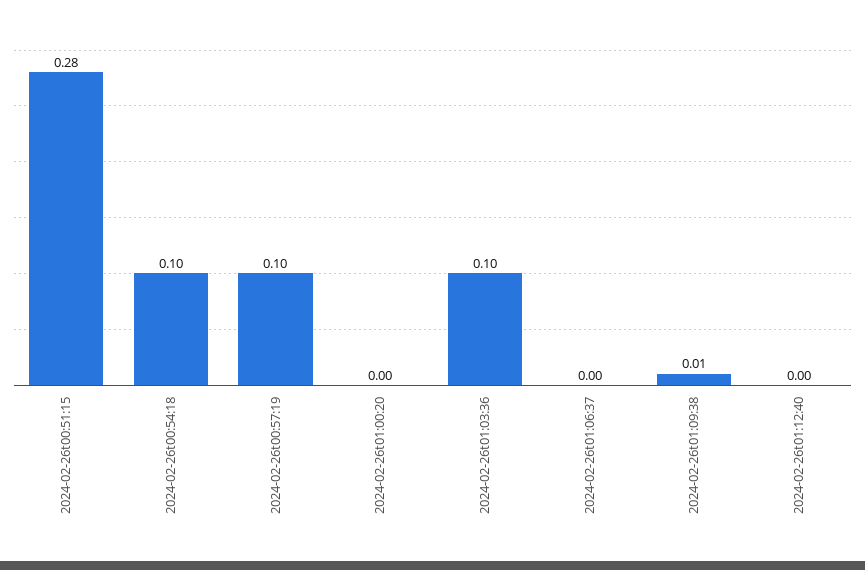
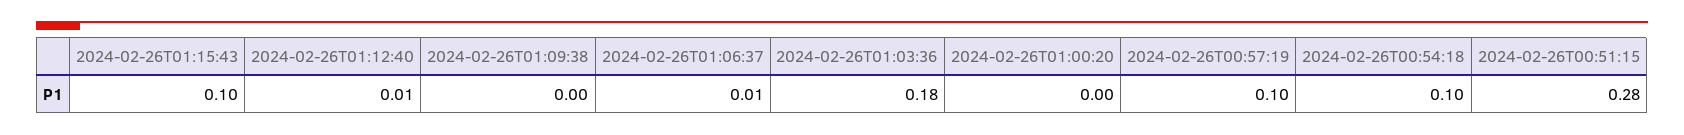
2024-02-26t01:03:36: 0.1 -> 0.18
2024-02-26t01:06:37: 0 -> 0.01
2024-02-26t01:09:38: 0.01 -> 0
2024-02-26t01:12:40: 0 -> 0.01
2024-02-26T01:15:43: none -> 0.1

